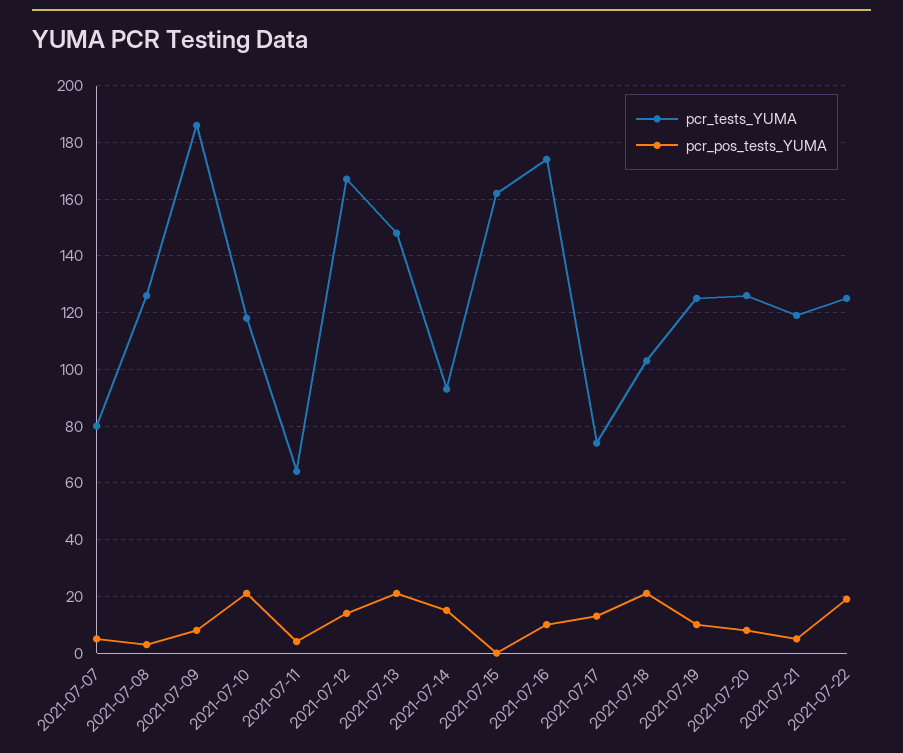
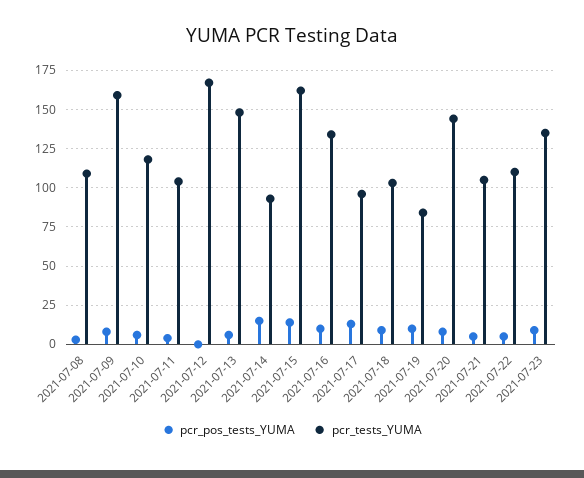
pcr_tests_YUMA, 2021-07-07: 80 -> none
pcr_pos_tests_YUMA, 2021-07-07: 5 -> none
pcr_tests_YUMA, 2021-07-08: 125 -> 110
pcr_tests_YUMA, 2021-07-09: 185 -> 160
pcr_pos_tests_YUMA, 2021-07-10: 20 -> 5
pcr_tests_YUMA, 2021-07-11: 65 -> 105
pcr_pos_tests_YUMA, 2021-07-12: 15 -> 0
pcr_pos_tests_YUMA, 2021-07-13: 20 -> 5
pcr_pos_tests_YUMA, 2021-07-15: 0 -> 15
pcr_tests_YUMA, 2021-07-16: 175 -> 135
pcr_tests_YUMA, 2021-07-17: 75 -> 95
pcr_pos_tests_YUMA, 2021-07-18: 20 -> 10
pcr_tests_YUMA, 2021-07-19: 125 -> 85
pcr_tests_YUMA, 2021-07-20: 125 -> 145
pcr_tests_YUMA, 2021-07-21: 120 -> 105
pcr_tests_YUMA, 2021-07-22: 125 -> 110
pcr_pos_tests_YUMA, 2021-07-22: 20 -> 5
pcr_pos_tests_YUMA, 2021-07-23: none -> 10
pcr_tests_YUMA, 2021-07-23: none -> 135

